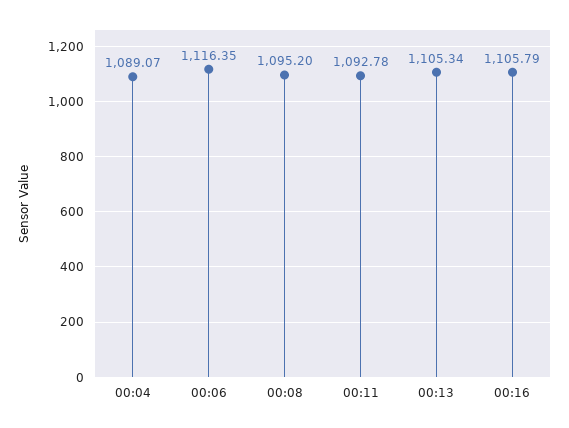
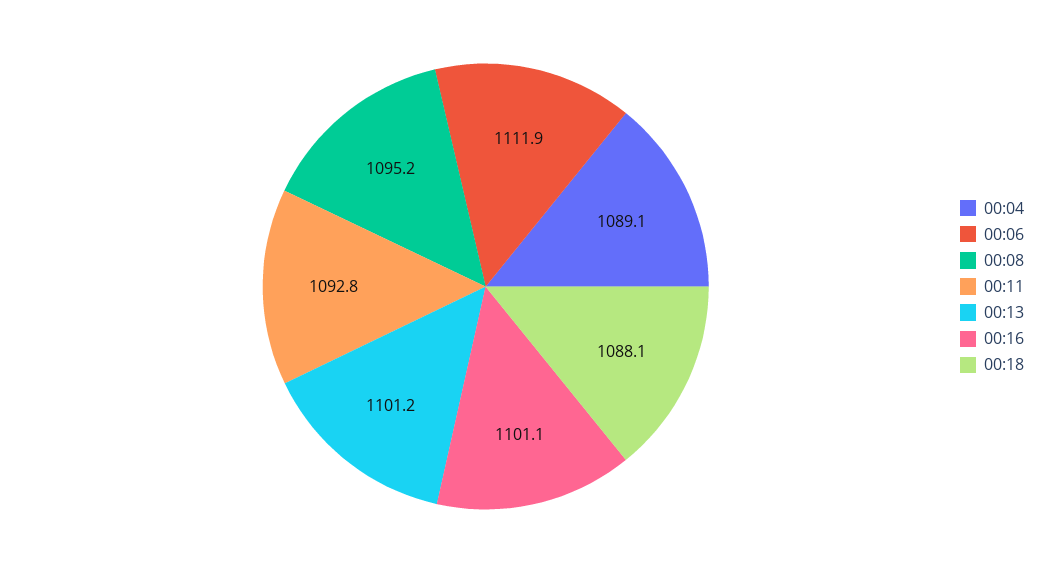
00:06: 1116.35 -> 1111.9
00:13: 1105.34 -> 1101.2
00:16: 1105.79 -> 1101.1
00:18: none -> 1088.1

